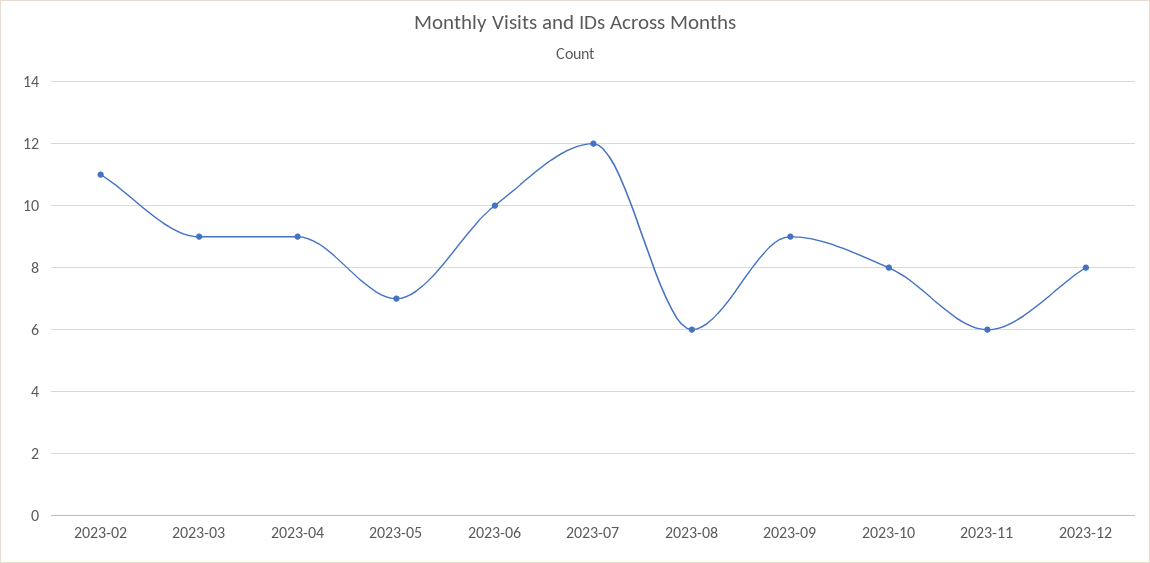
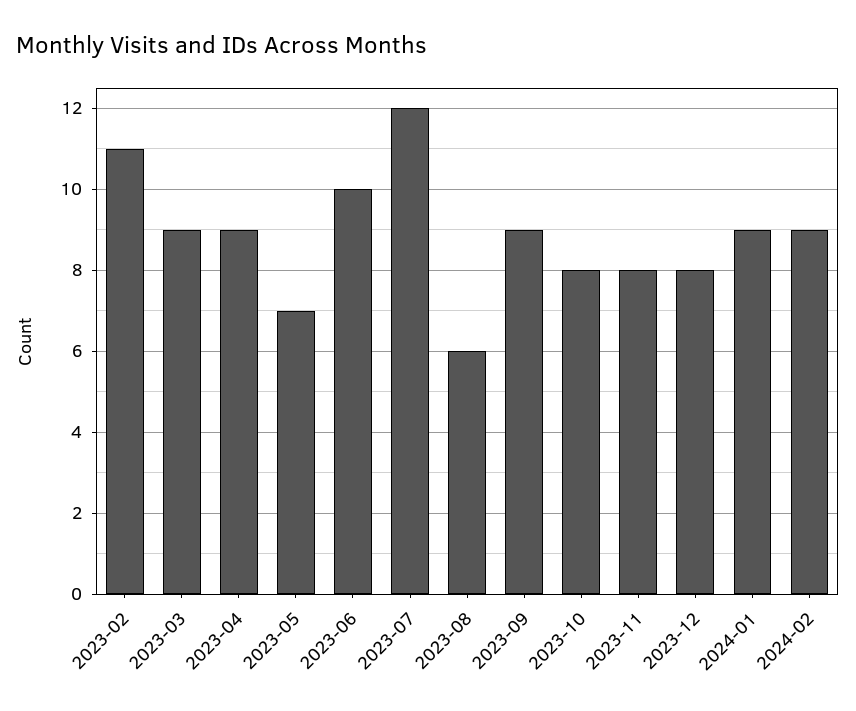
2023-11: 6 -> 8
2024-01: none -> 9
2024-02: none -> 9

